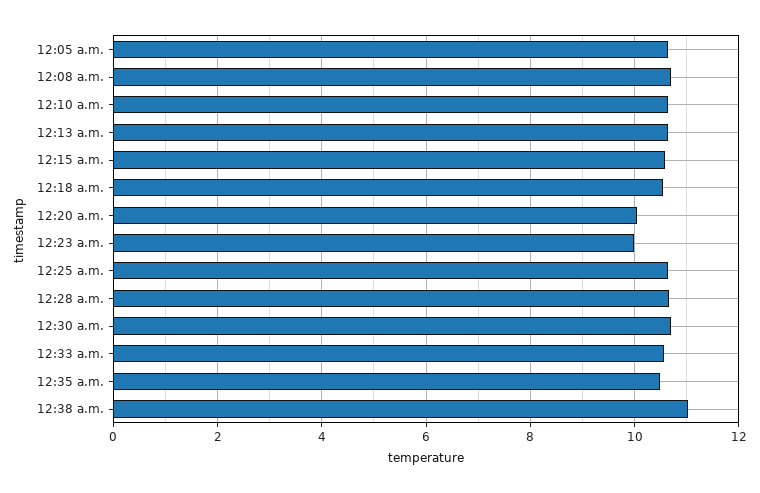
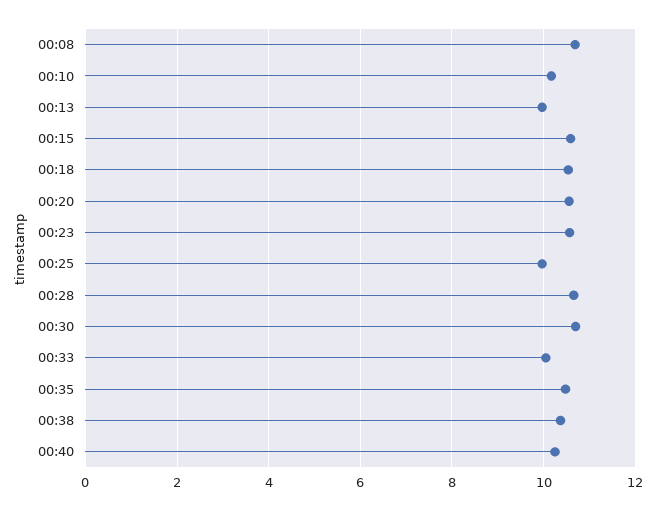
12:05 a.m.: 10.6 -> none
12:10 a.m.: 10.6 -> 10.2
12:13 a.m.: 10.6 -> 10
12:20 a.m.: 10 -> 10.6
12:23 a.m.: 10 -> 10.6
12:25 a.m.: 10.6 -> 10
12:33 a.m.: 10.6 -> 10
12:38 a.m.: 11 -> 10.4
00:40: none -> 10.2

